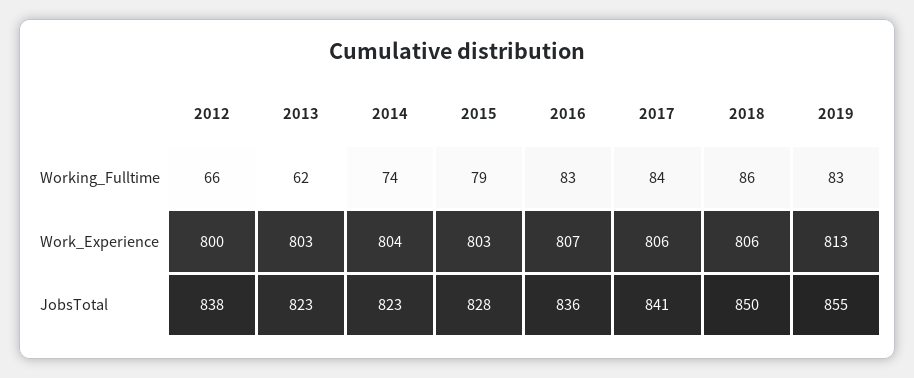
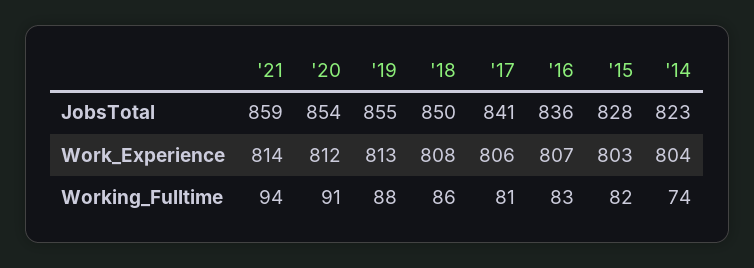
2012, Working_Fulltime: 66 -> none
2013, Working_Fulltime: 62 -> none
2015, Working_Fulltime: 79 -> 82
2017, Working_Fulltime: 84 -> 81
2019, Working_Fulltime: 83 -> 88
2012, Work_Experience: 800 -> none
2013, Work_Experience: 803 -> none
2018, Work_Experience: 806 -> 808
2012, JobsTotal: 838 -> none
2013, JobsTotal: 823 -> none
'21, JobsTotal: none -> 859
'20, JobsTotal: none -> 854
'21, Work_Experience: none -> 814
'20, Work_Experience: none -> 812
'21, Working_Fulltime: none -> 94
'20, Working_Fulltime: none -> 91

